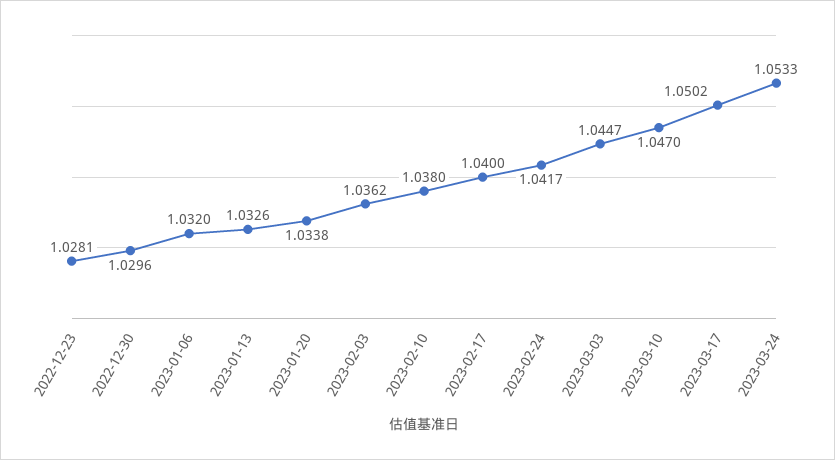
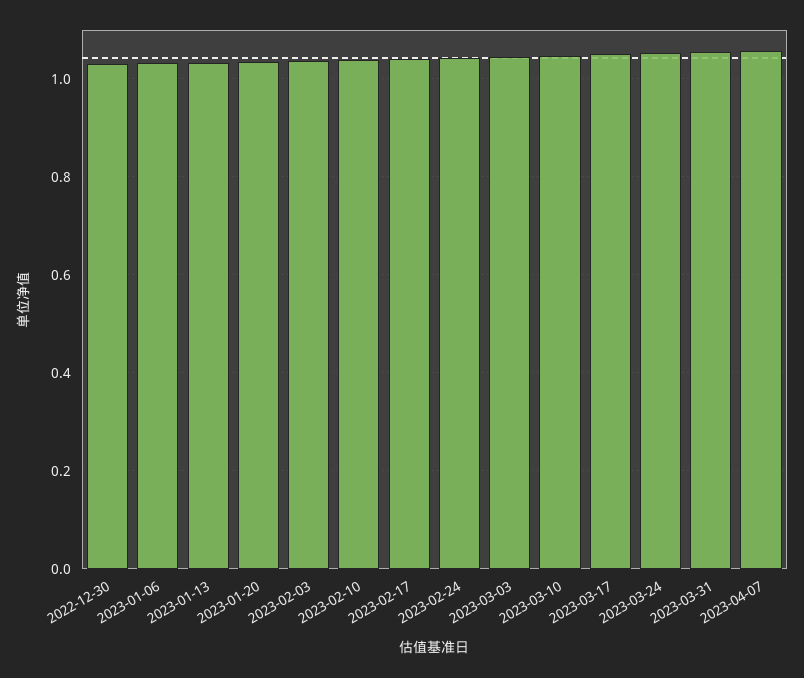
2022-12-23: 1.0281 -> none
2023-03-31: none -> 1.06
2023-04-07: none -> 1.06

